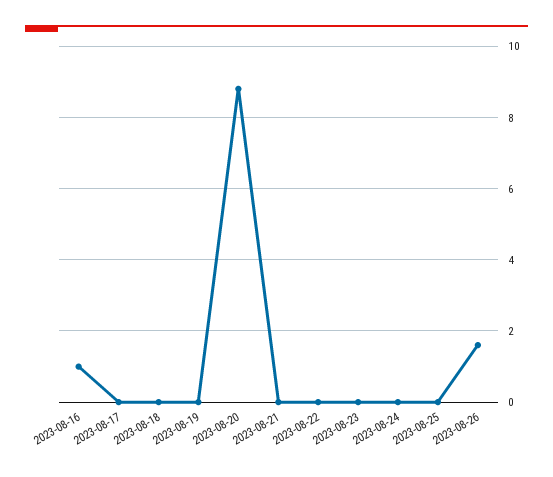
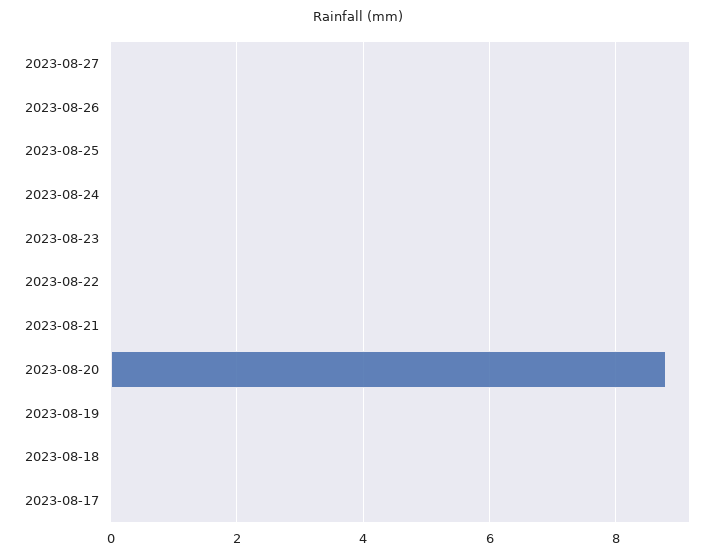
2023-08-16: 1 -> none
2023-08-26: 1.5 -> 0
2023-08-27: none -> 0

